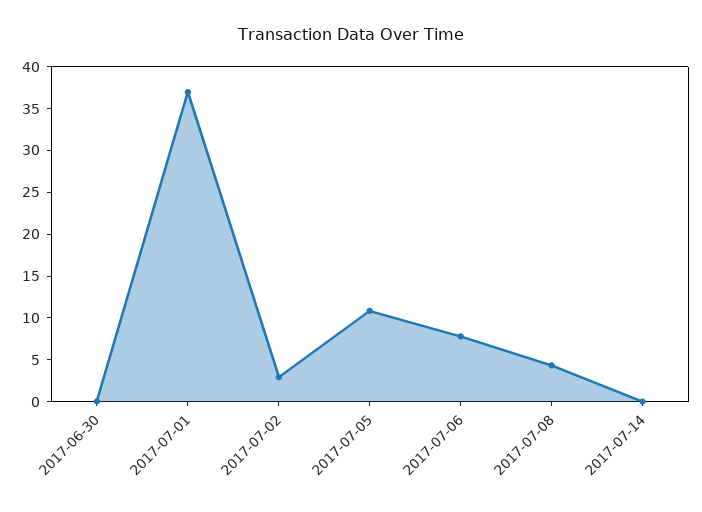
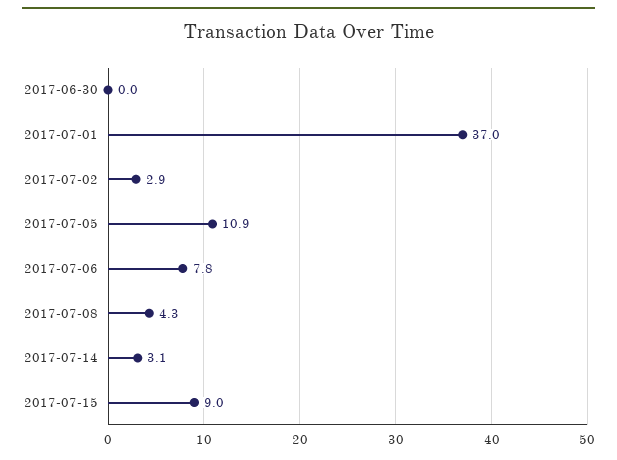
2017-07-14: 0 -> 3.1
2017-07-15: none -> 9

